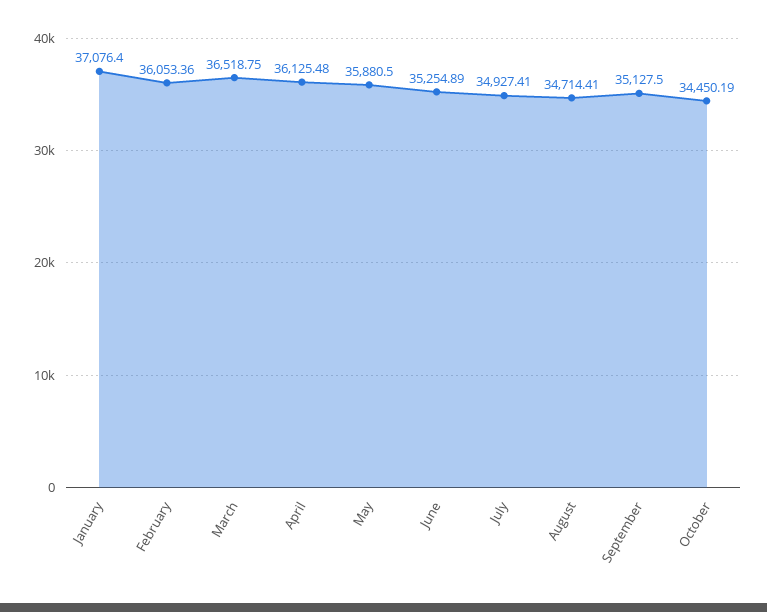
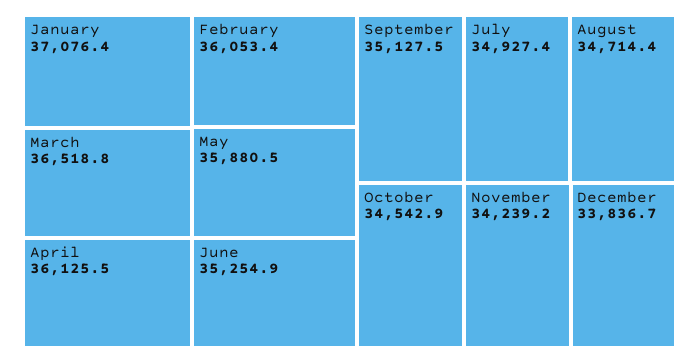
October: 34450.19 -> 34542.9
November: none -> 34239.2
December: none -> 33836.7

